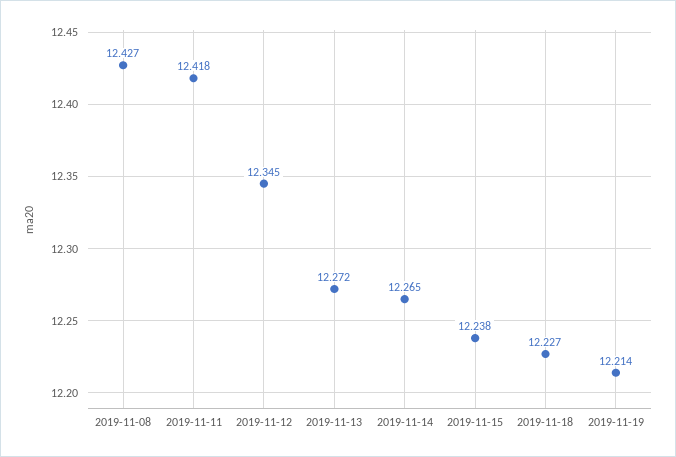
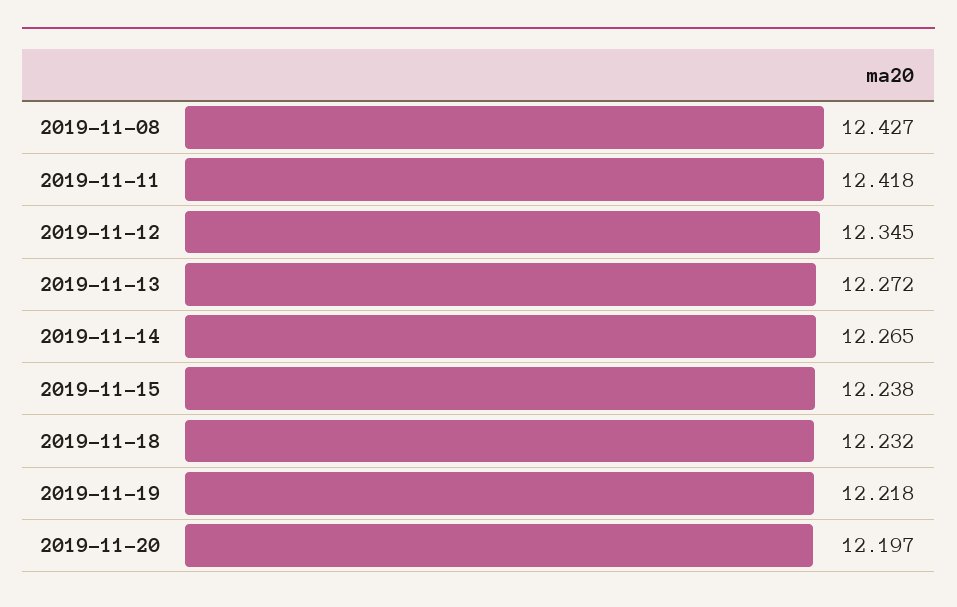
2019-11-18: 12.227 -> 12.232
2019-11-19: 12.214 -> 12.218
2019-11-20: none -> 12.197

